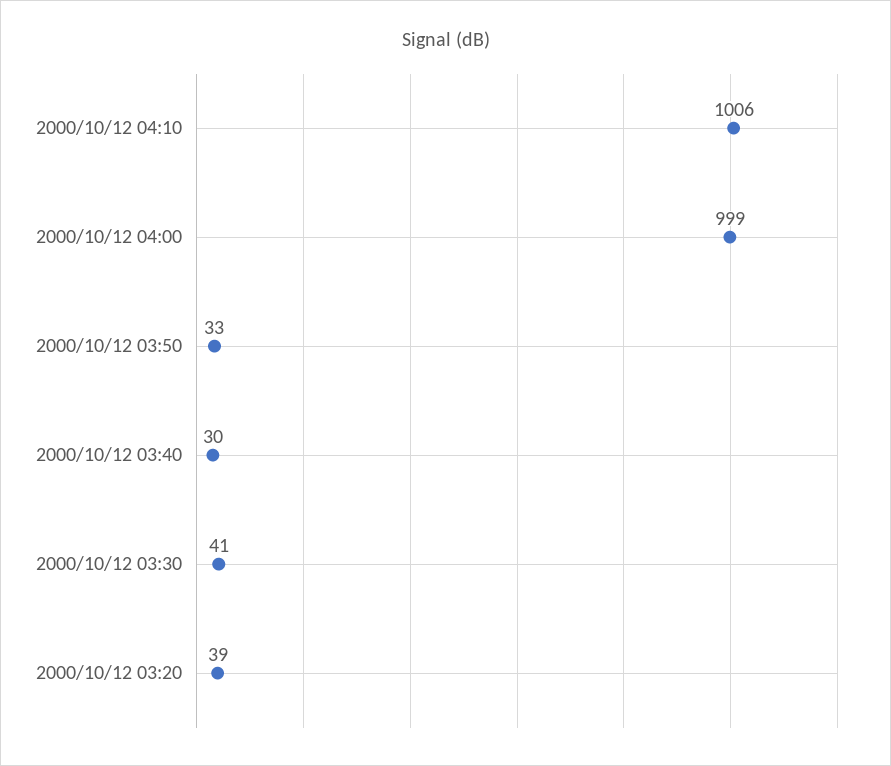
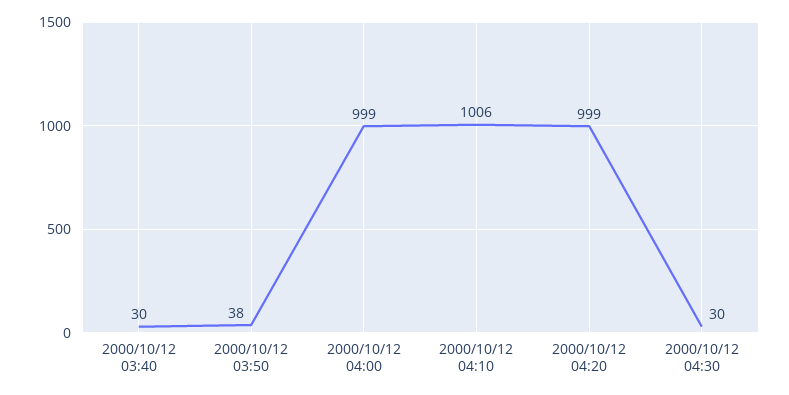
2000/10/12 03:50: 33 -> 38
2000/10/12 03:30: 41 -> none
2000/10/12 03:20: 39 -> none
2000/10/12 04:20: none -> 999
2000/10/12 04:30: none -> 30

